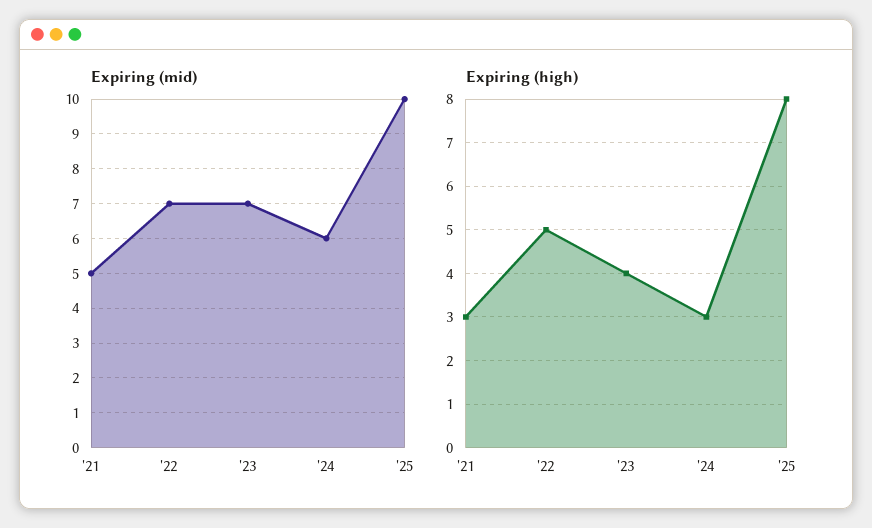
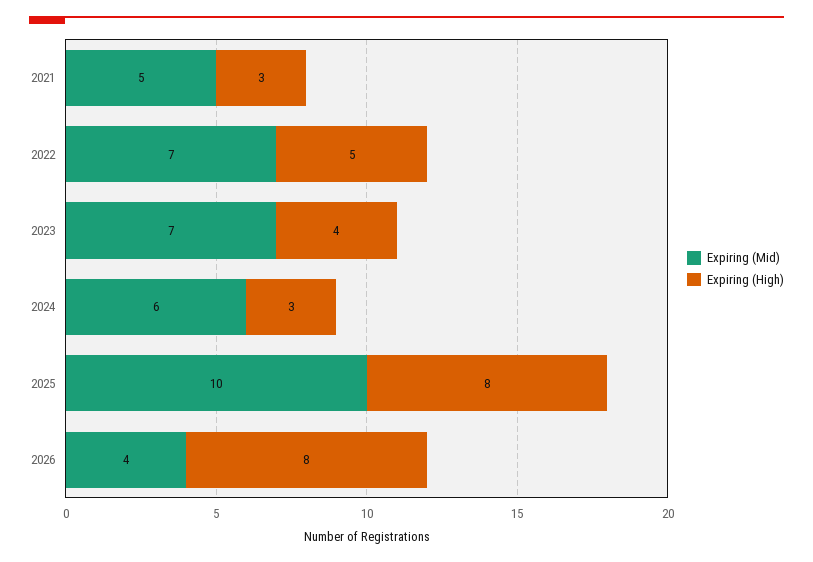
Expiring (mid), 2026: none -> 4
Expiring (high), 2026: none -> 8

